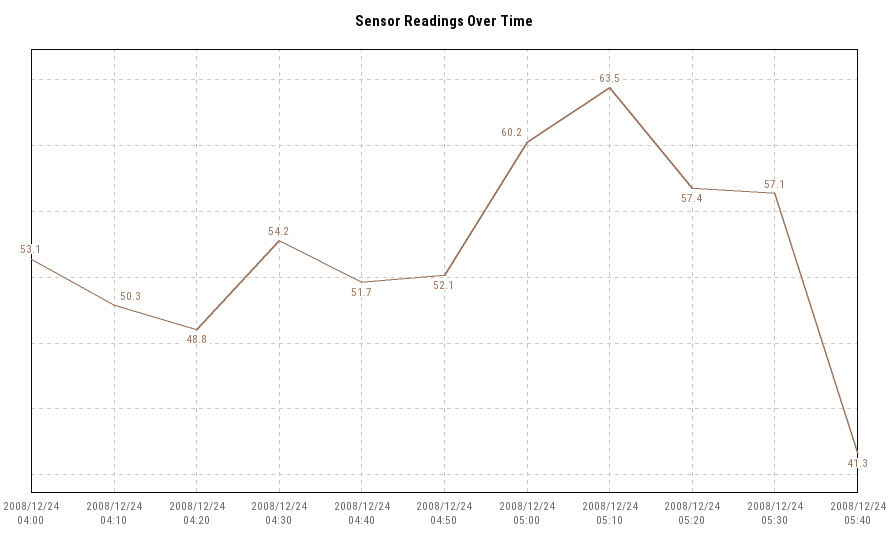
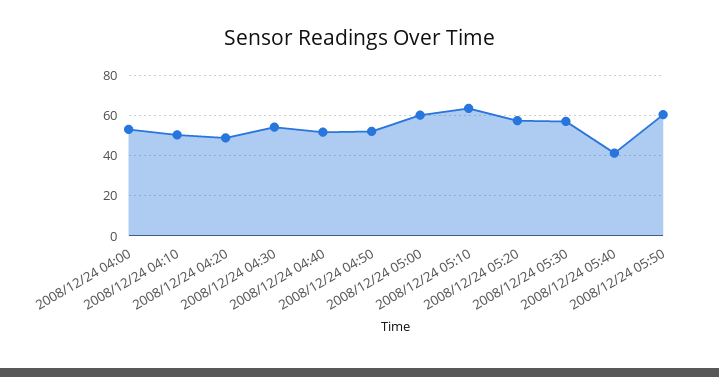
2008/12/24 05:50: none -> 60

